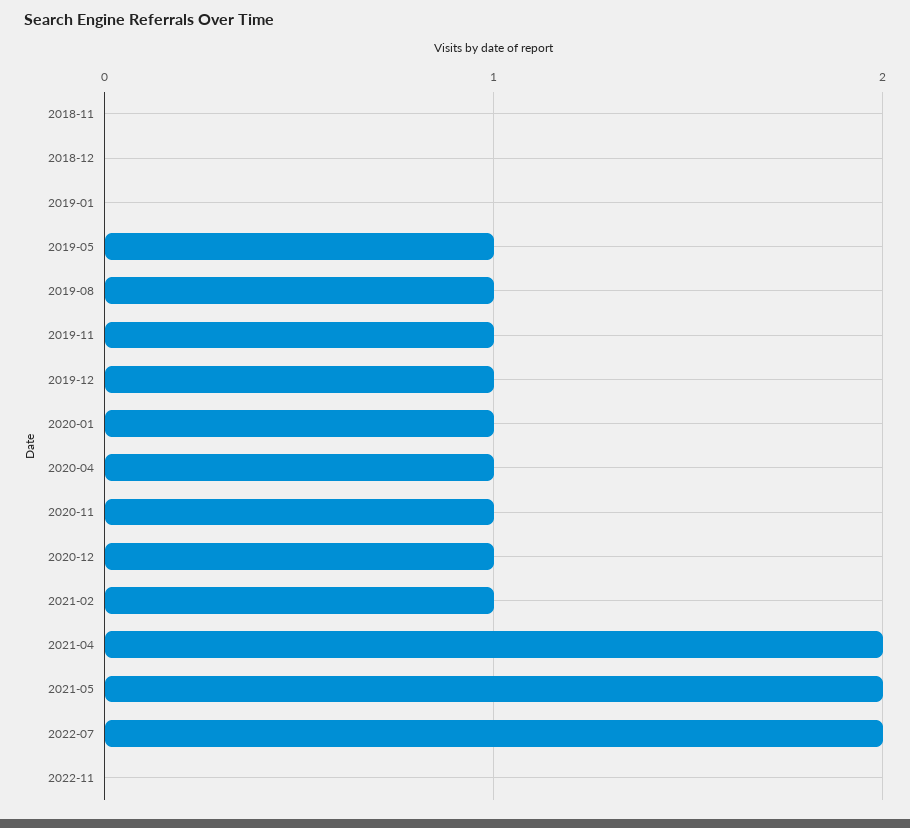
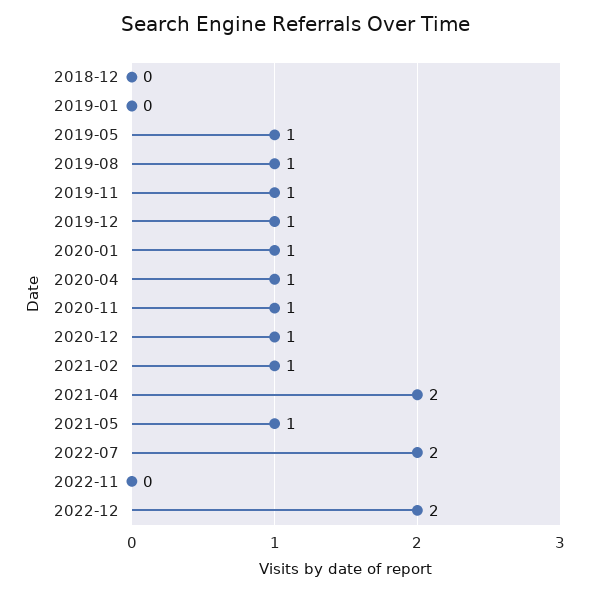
2018-11: 0 -> none
2021-05: 2 -> 1
2022-12: none -> 2

